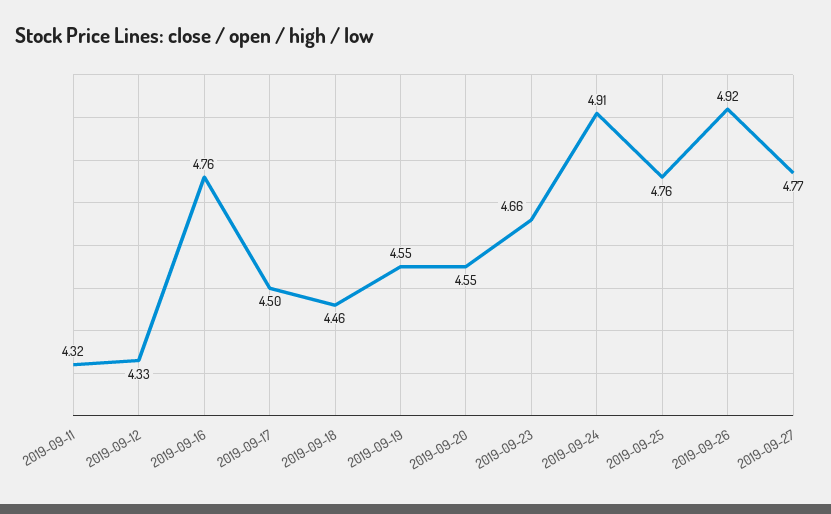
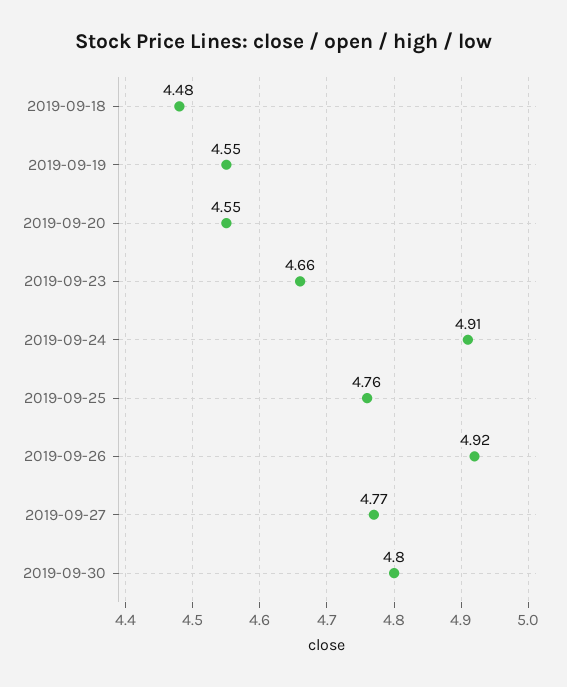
2019-09-11: 4.32 -> none
2019-09-12: 4.33 -> none
2019-09-16: 4.76 -> none
2019-09-17: 4.5 -> none
2019-09-18: 4.46 -> 4.48
2019-09-30: none -> 4.8

